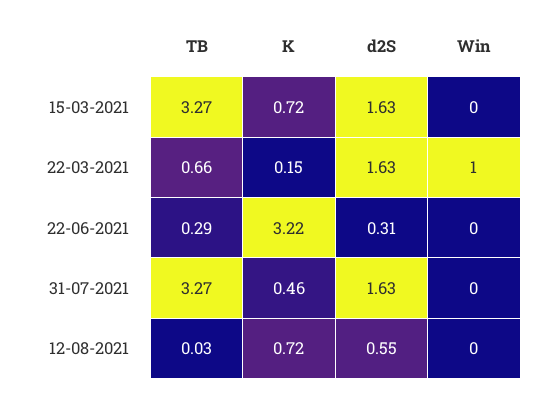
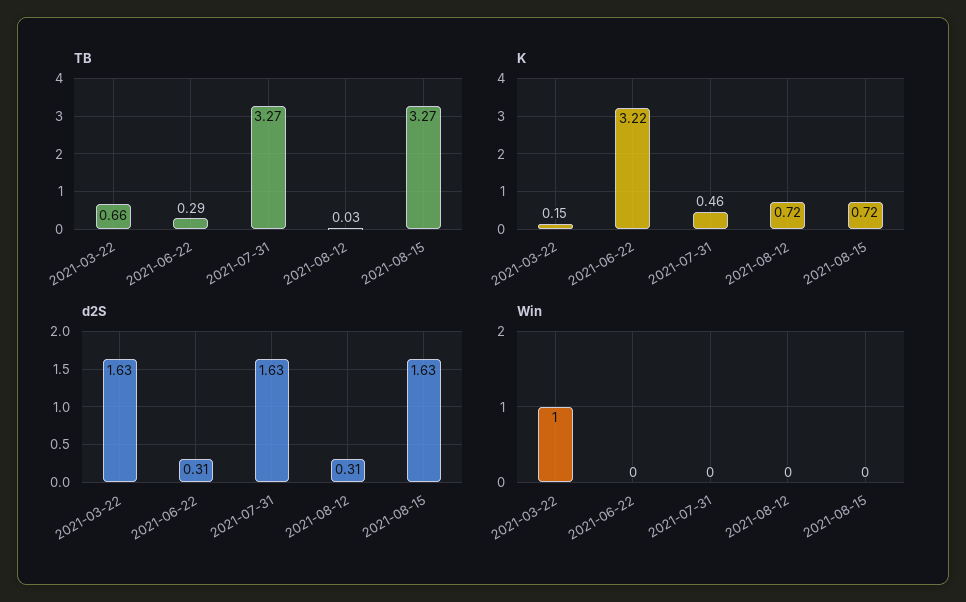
TB, 15-03-2021: 3.27 -> none
K, 15-03-2021: 0.72 -> none
d2S, 15-03-2021: 1.63 -> none
Win, 15-03-2021: 0 -> none
d2S, 12-08-2021: 0.55 -> 0.31
TB, 2021-08-15: none -> 3.27
K, 2021-08-15: none -> 0.72
d2S, 2021-08-15: none -> 1.63
Win, 2021-08-15: none -> 0

